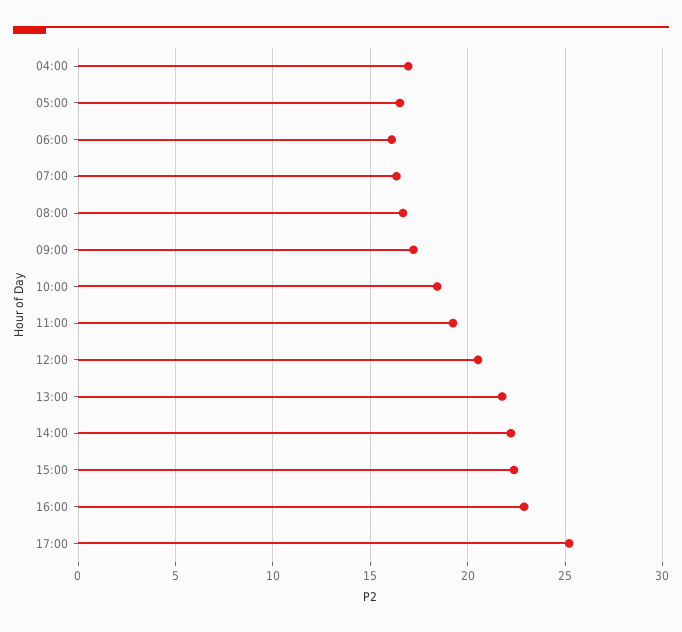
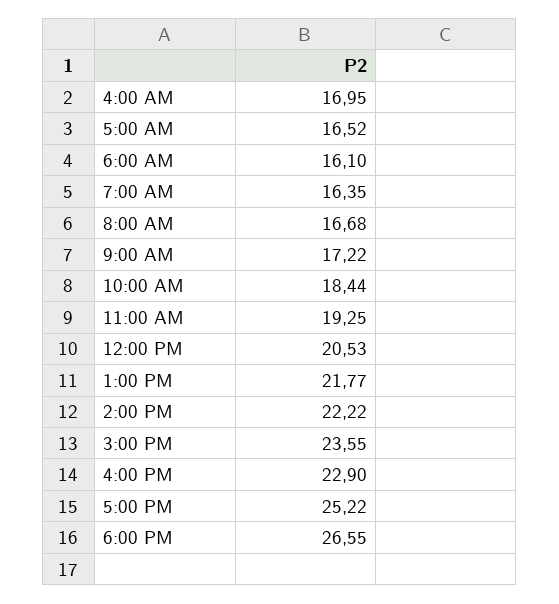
15:00: 22.5 -> 23.55
6:00 PM: none -> 26.55

